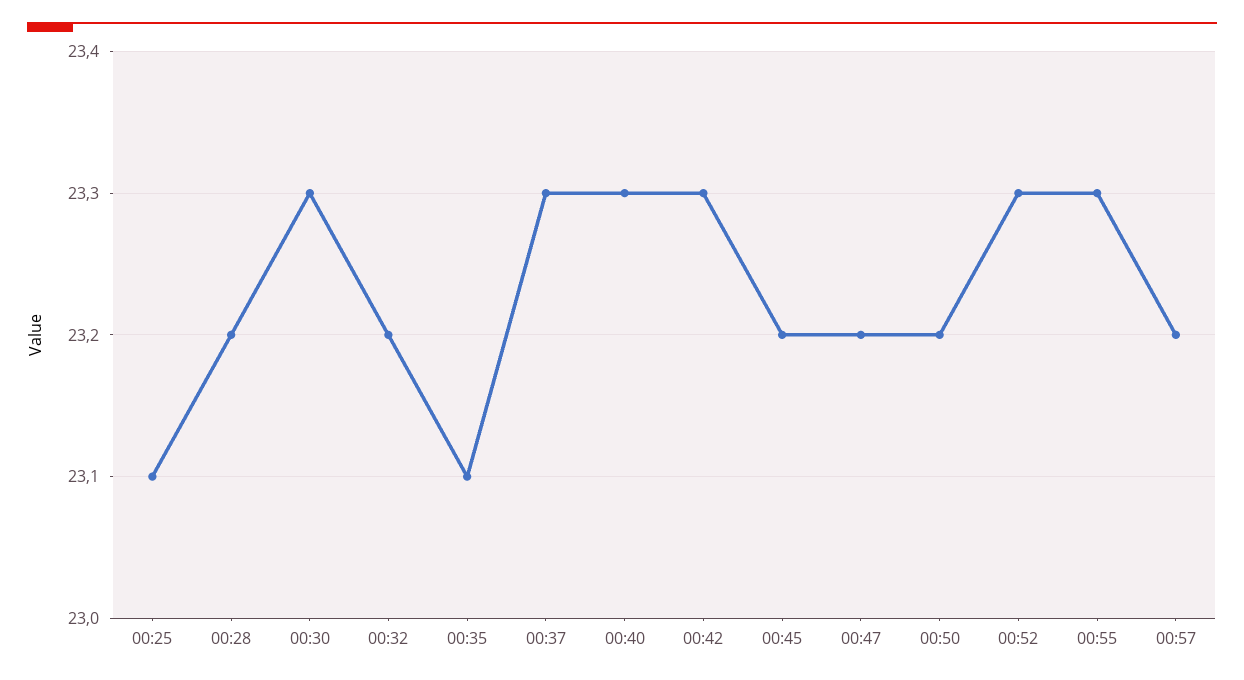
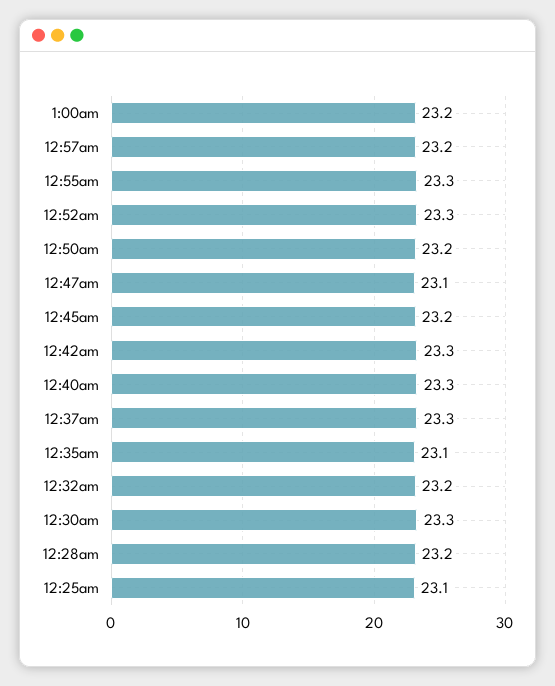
00:47: 23.2 -> 23.1
1:00am: none -> 23.2

